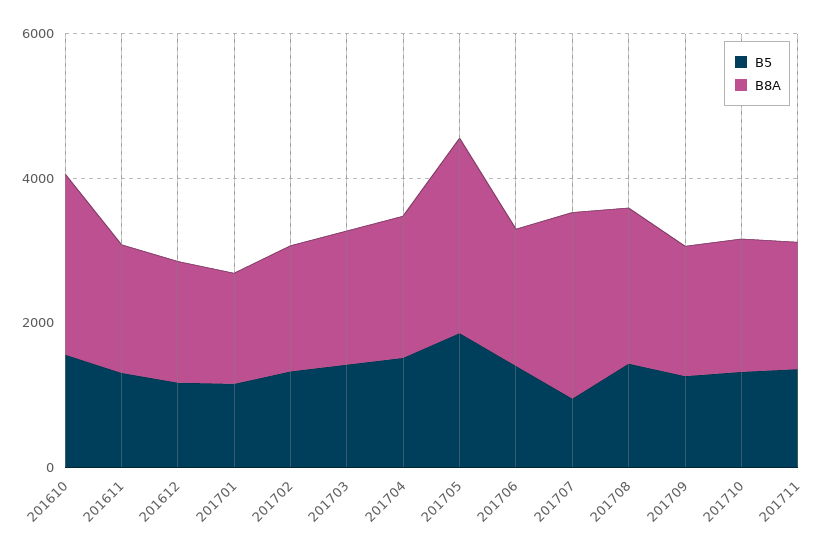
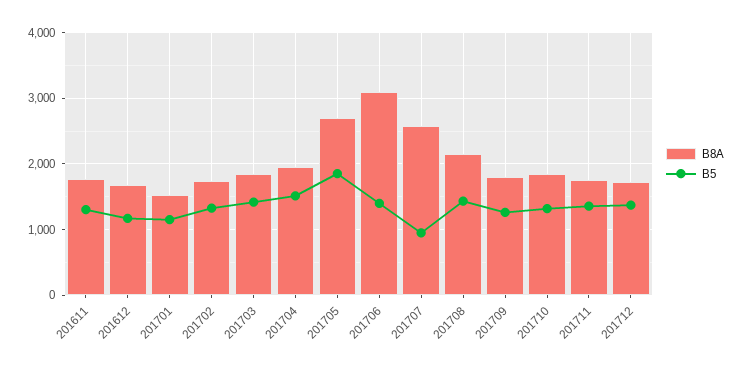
B5, 201610: 1500 -> none
B8A, 201610: 2500 -> none
B8A, 201706: 2000 -> 3100
B8A, 201712: none -> 1700
B5, 201712: none -> 1400

